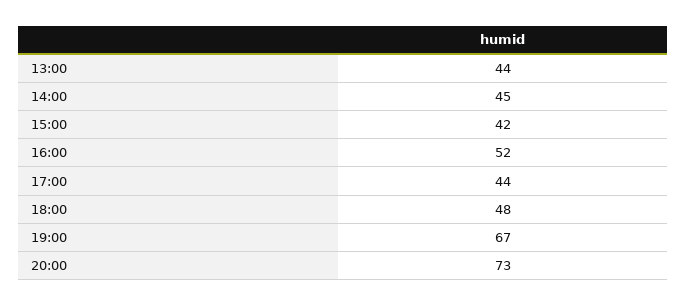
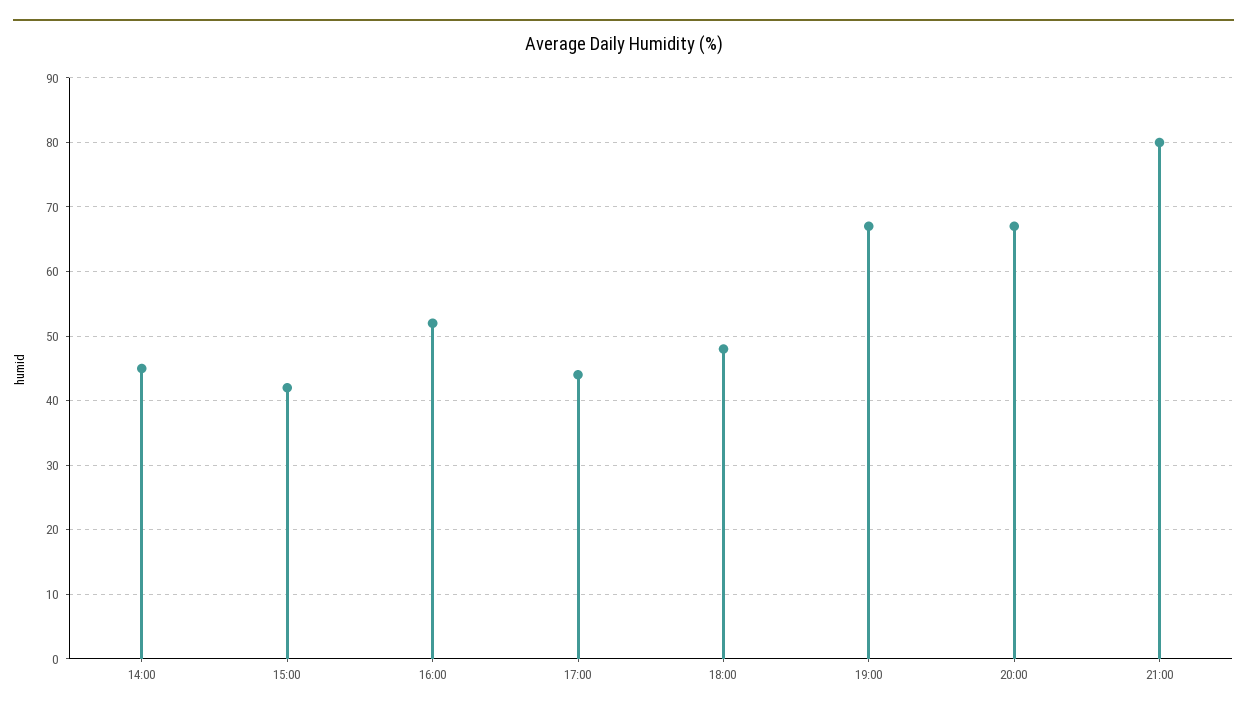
13:00: 44 -> none
20:00: 73 -> 67
21:00: none -> 80

